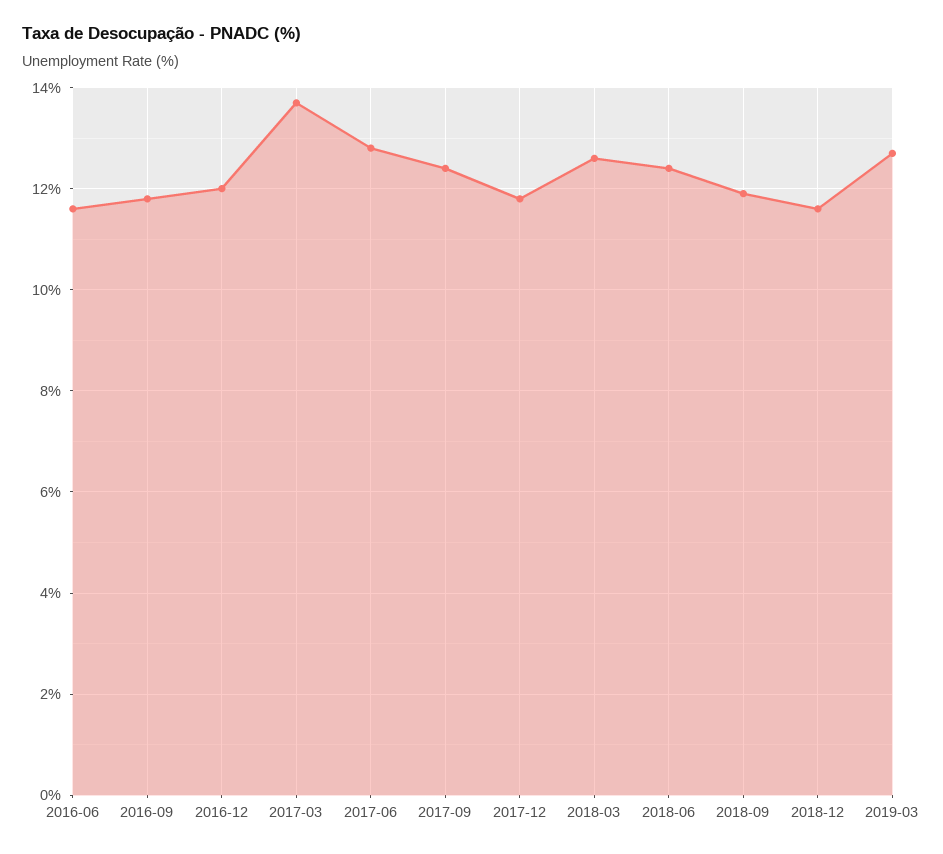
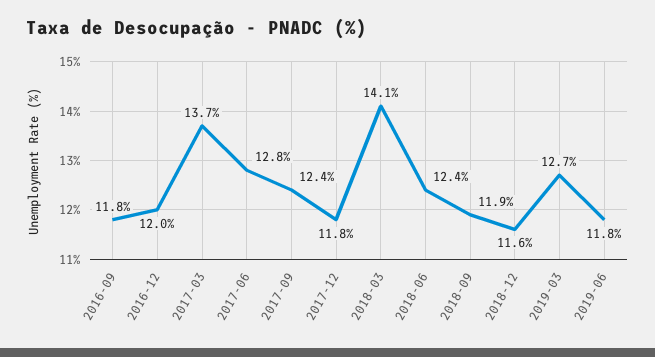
2016-06: 11.5 -> none
2018-03: 12.5 -> 14.1
2019-06: none -> 11.8

